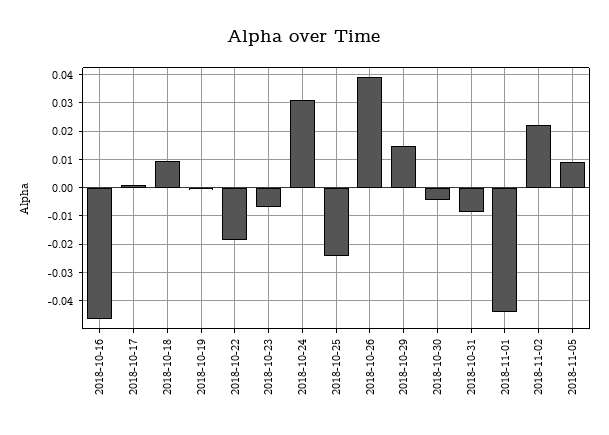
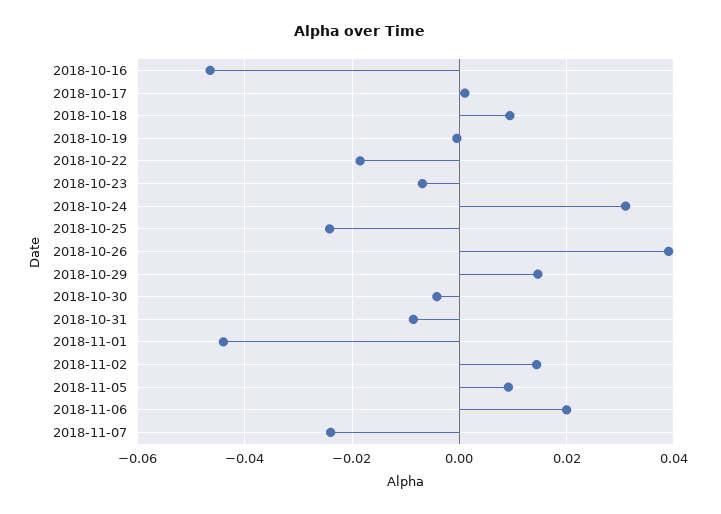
2018-11-02: 0.0225 -> 0.014
2018-11-06: none -> 0.02
2018-11-07: none -> -0.024

